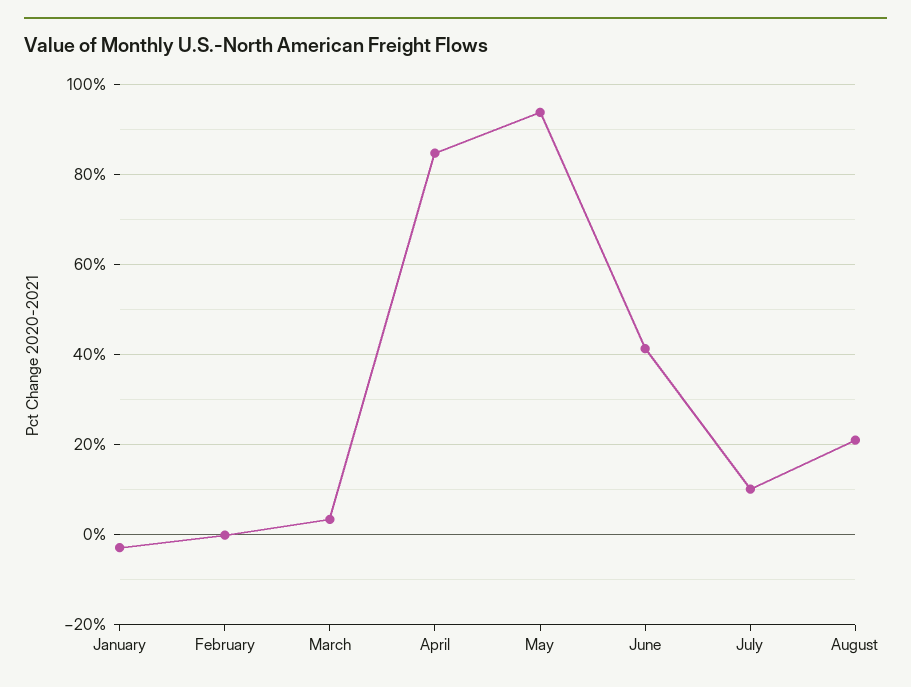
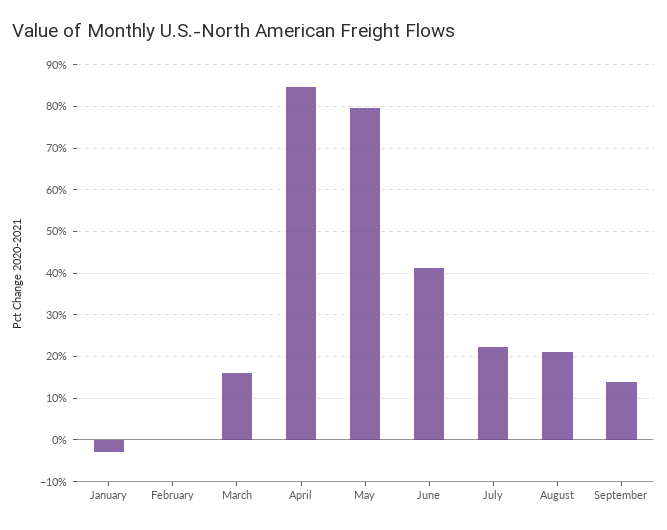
March: 4 -> 16
May: 94 -> 80
July: 10 -> 22
September: none -> 14

